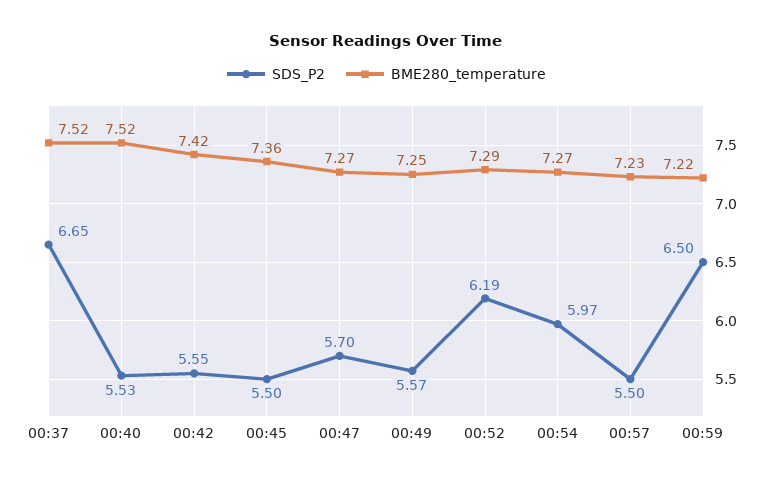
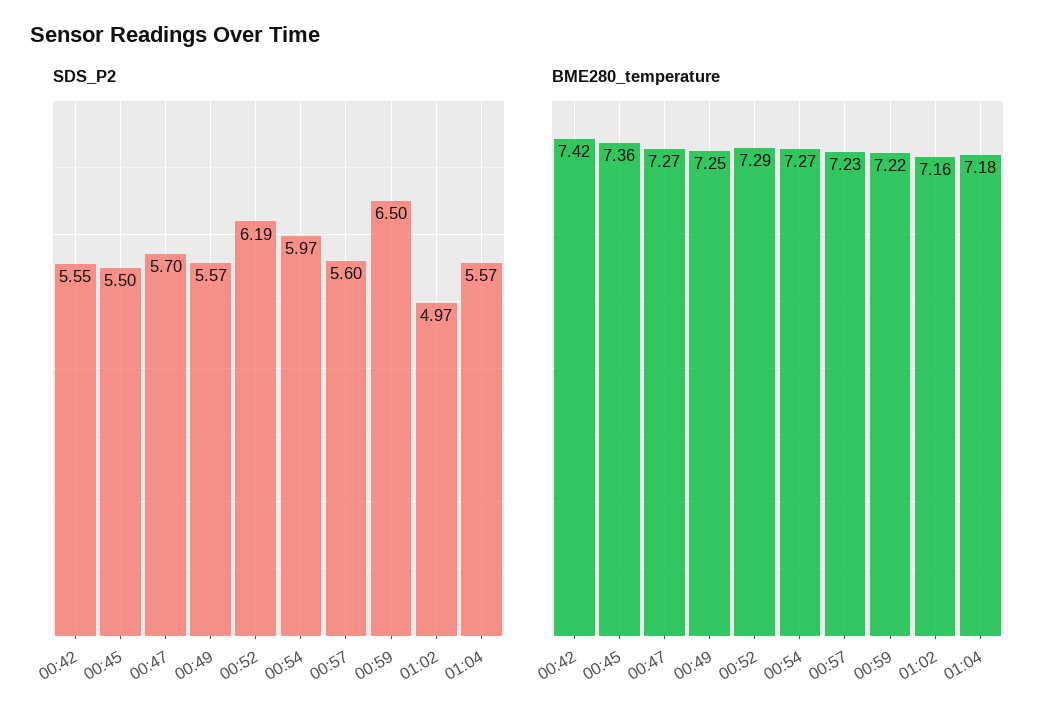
SDS_P2, 00:37: 6.65 -> none
BME280_temperature, 00:37: 7.52 -> none
SDS_P2, 00:40: 5.53 -> none
BME280_temperature, 00:40: 7.52 -> none
SDS_P2, 00:57: 5.5 -> 5.6
SDS_P2, 01:02: none -> 4.97
SDS_P2, 01:04: none -> 5.57
BME280_temperature, 01:02: none -> 7.16
BME280_temperature, 01:04: none -> 7.18

